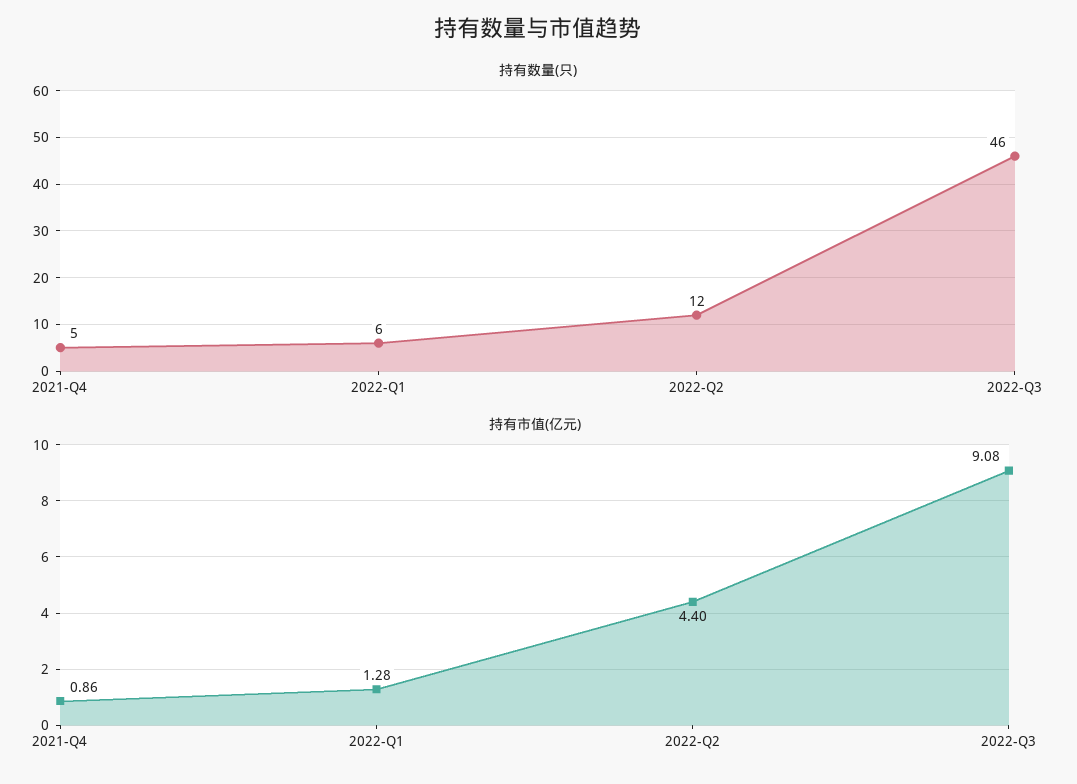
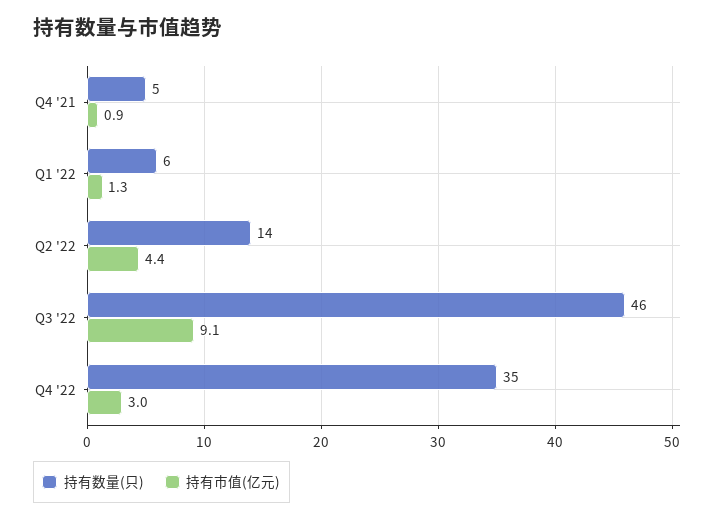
持有数量(只), 2022-Q2: 12 -> 14
持有数量(只), Q4 '22: none -> 35
持有市值(亿元), Q4 '22: none -> 3

